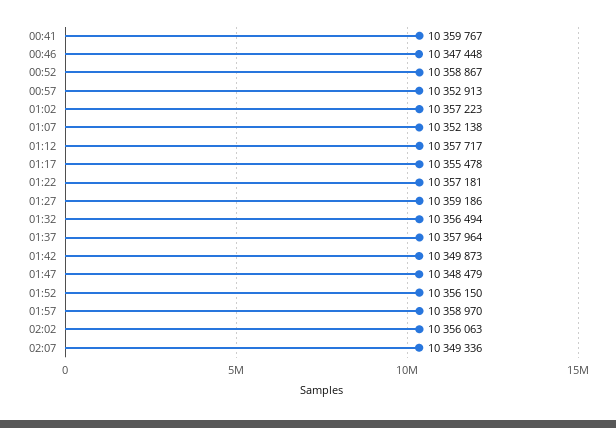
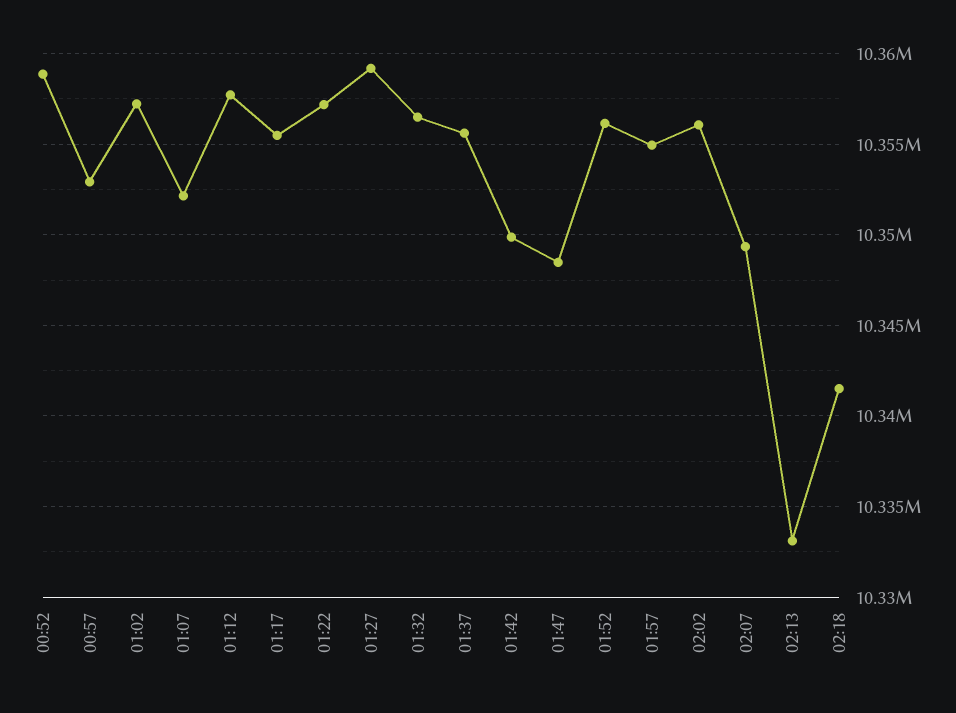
00:41: 10359767 -> none
00:46: 10347448 -> none
01:37: 10357964 -> 10355500
01:57: 10358970 -> 10355000
02:13: none -> 10333000
02:18: none -> 10341500

